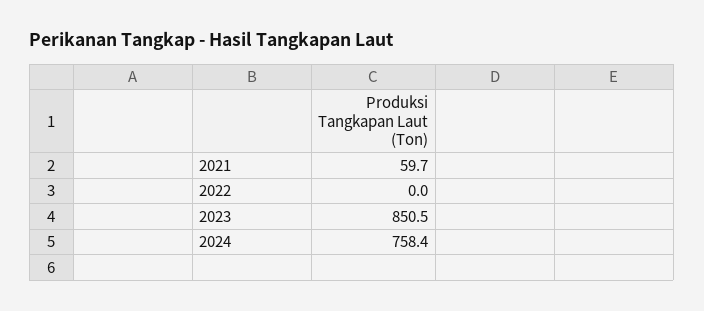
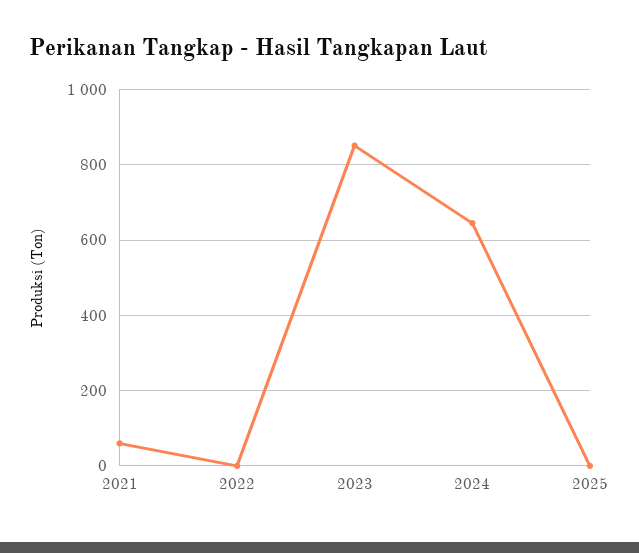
2024: 758.4 -> 640
2025: none -> 0

